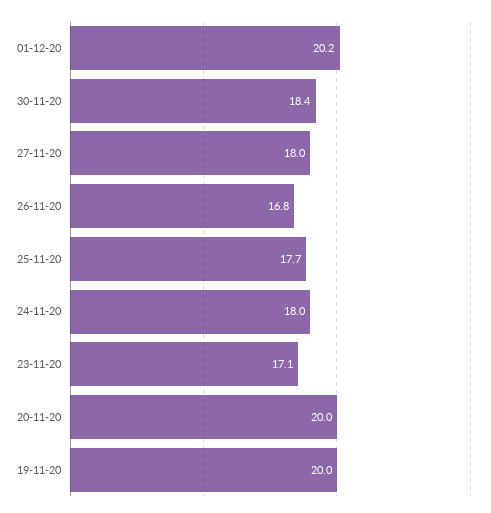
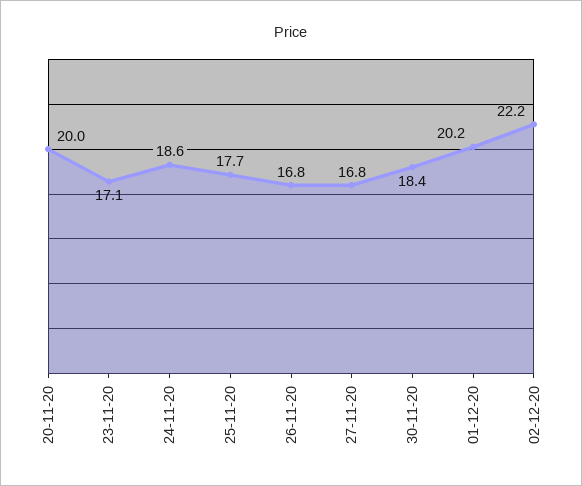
27-11-20: 18 -> 16.8
24-11-20: 18 -> 18.6
19-11-20: 20 -> none
02-12-20: none -> 22.2

